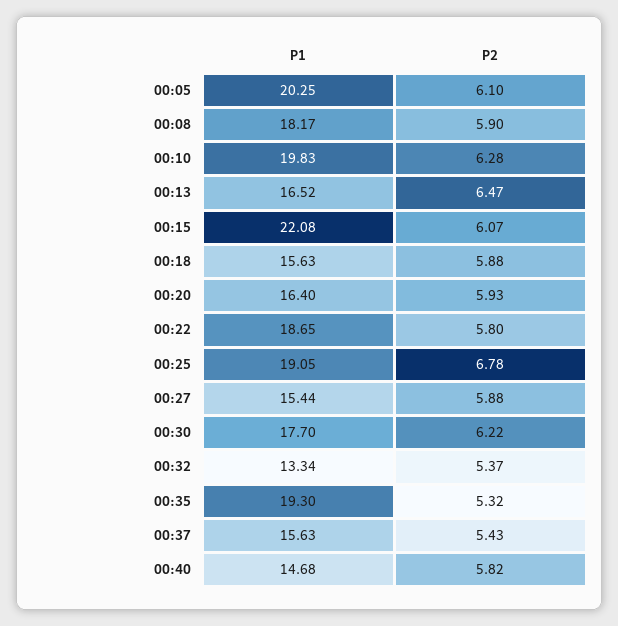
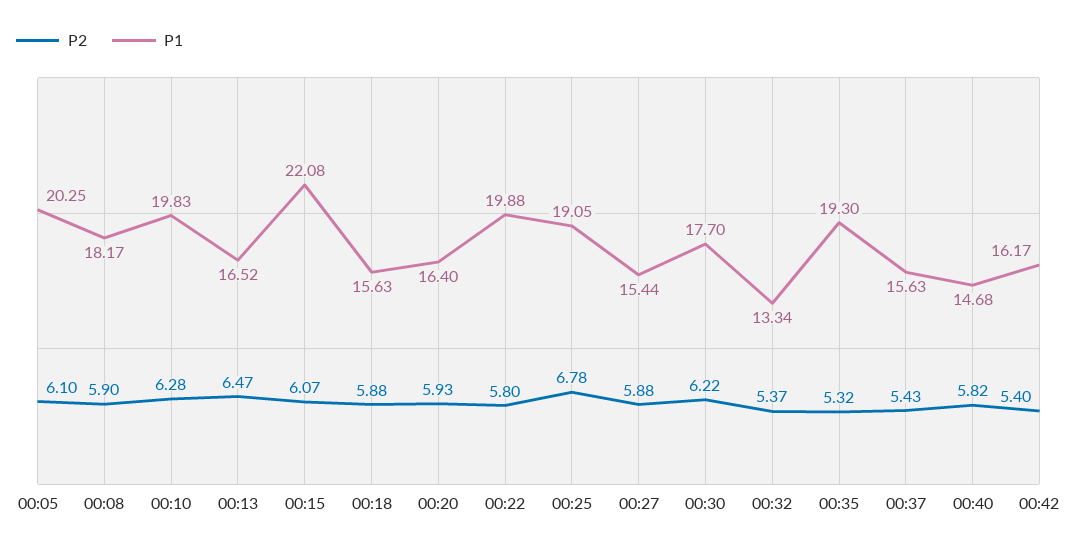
P1, 00:22: 18.65 -> 19.88
P2, 00:42: none -> 5.4
P1, 00:42: none -> 16.17

